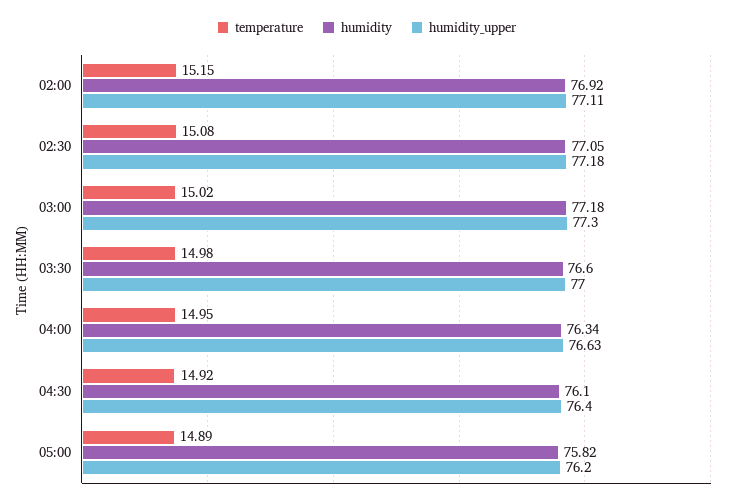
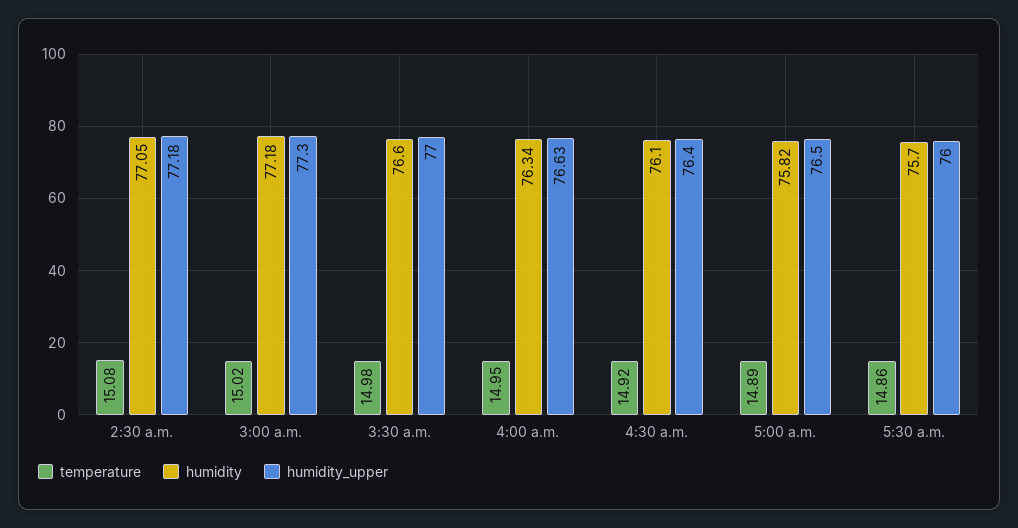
temperature, 02:00: 15.15 -> none
humidity, 02:00: 76.92 -> none
humidity_upper, 02:00: 77.11 -> none
humidity_upper, 05:00: 76.2 -> 76.5
temperature, 5:30 a.m.: none -> 14.86
humidity, 5:30 a.m.: none -> 75.7
humidity_upper, 5:30 a.m.: none -> 76

